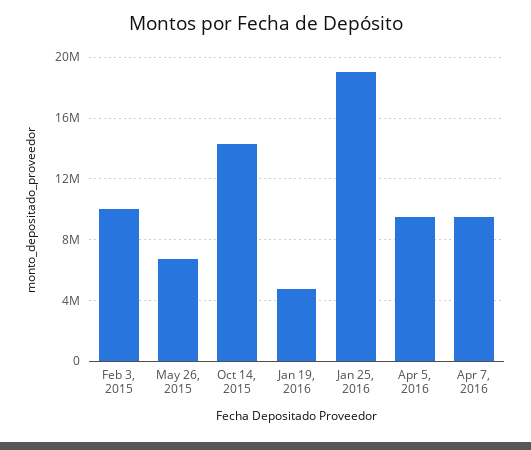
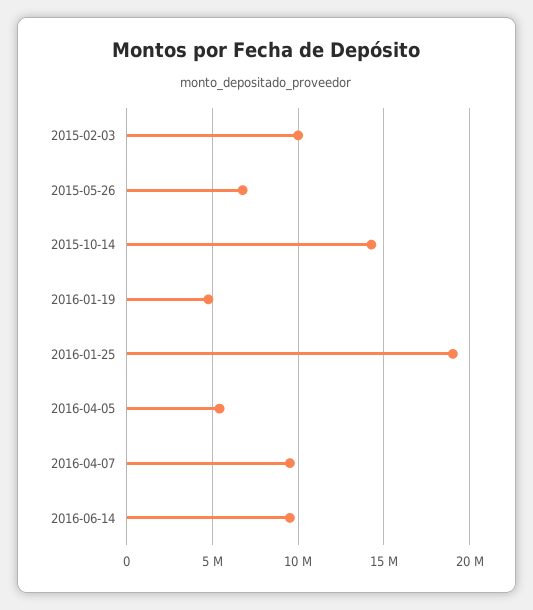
Apr 5, 2016: 9500000 -> 5500000
2016-06-14: none -> 9500000

